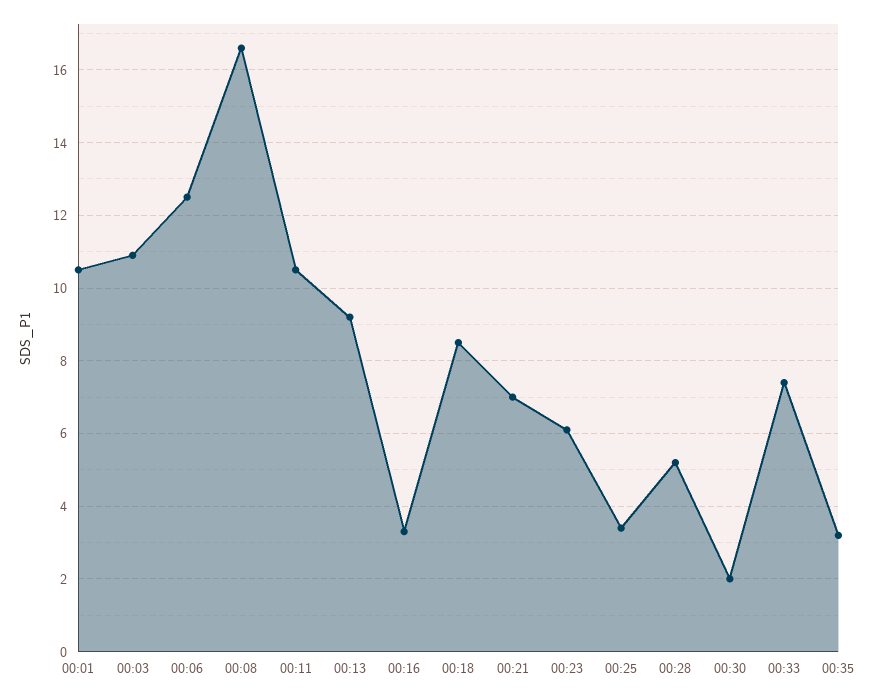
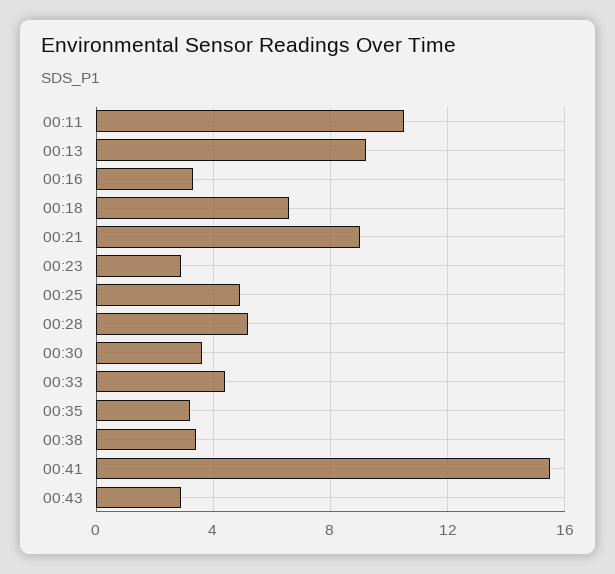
00:01: 10.5 -> none
00:03: 11 -> none
00:06: 12.5 -> none
00:08: 16.5 -> none
00:18: 8.5 -> 6.5
00:21: 7 -> 9
00:23: 6 -> 3
00:25: 3.5 -> 5
00:30: 2 -> 3.5
00:33: 7.5 -> 4.5
00:38: none -> 3.5
00:41: none -> 15.5
00:43: none -> 3

